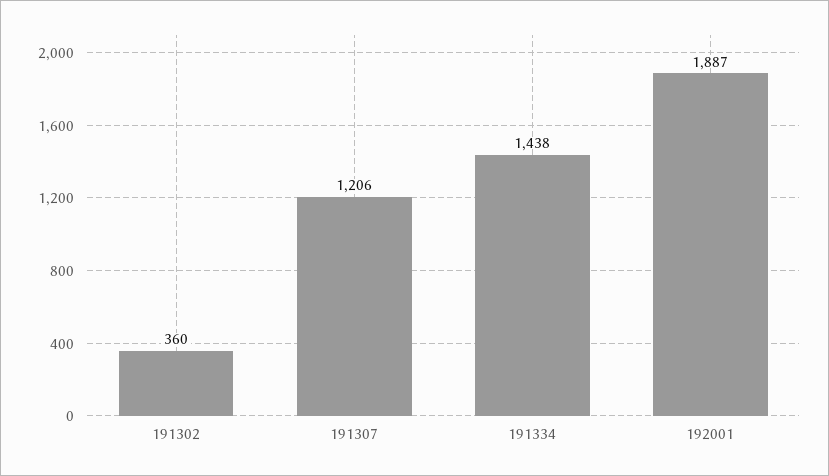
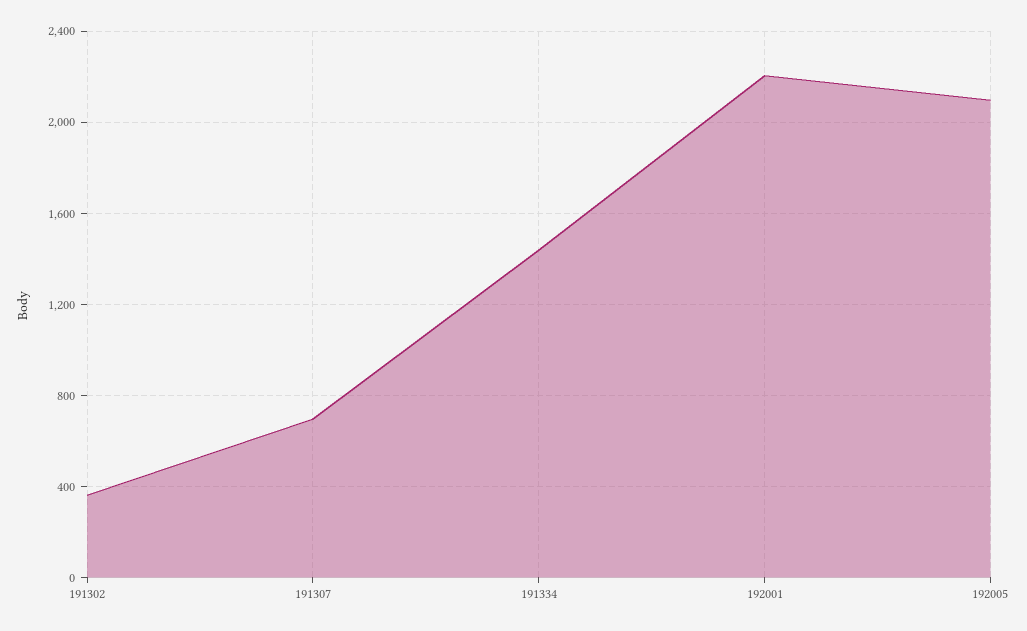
191307: 1206 -> 700
192001: 1887 -> 2200
192005: none -> 2100

